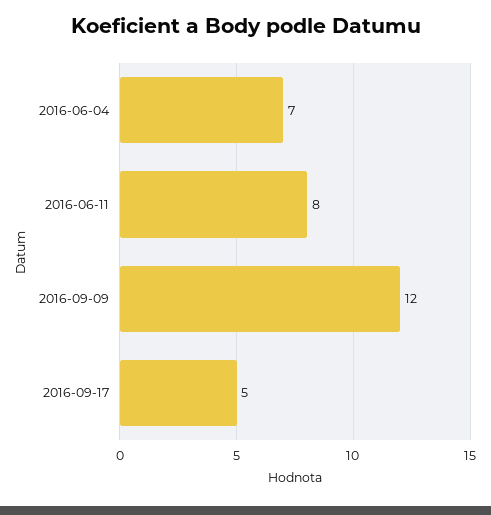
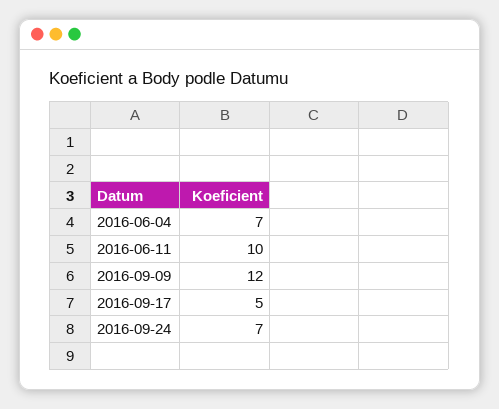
2016-06-11: 8 -> 10
2016-09-24: none -> 7

